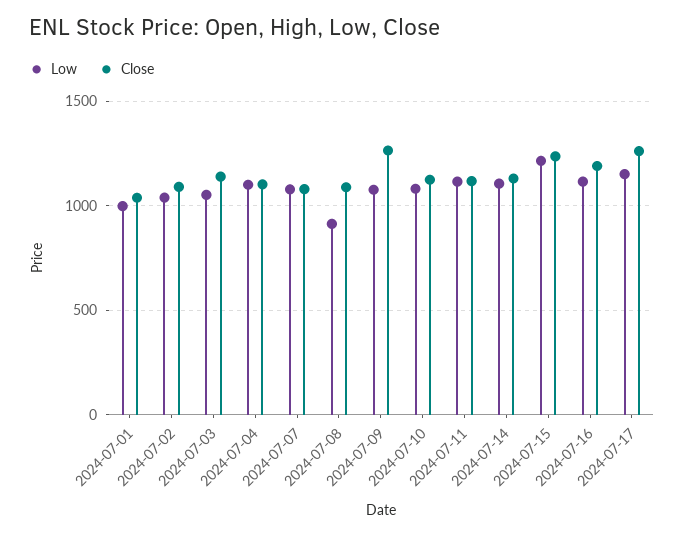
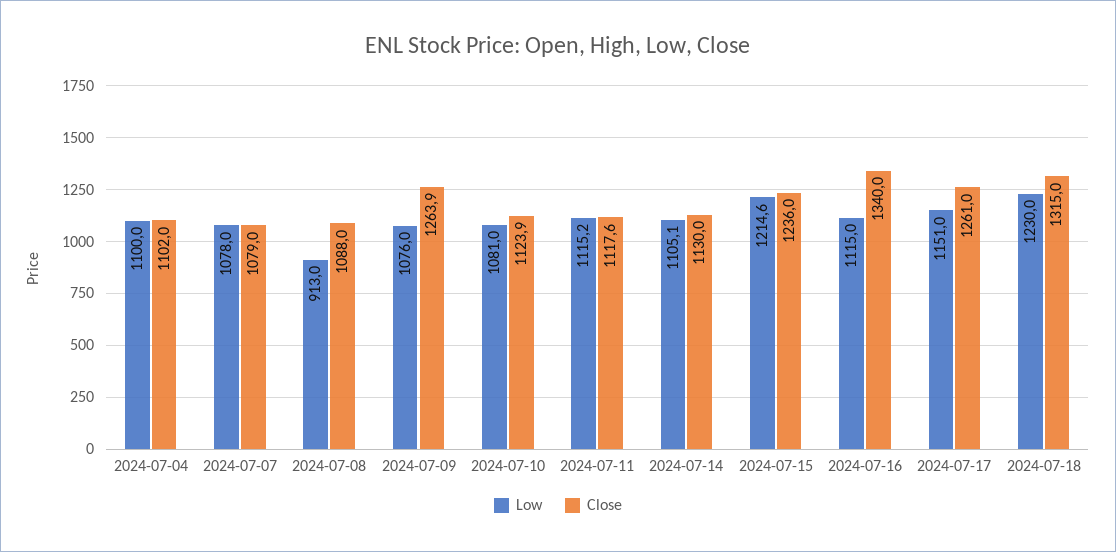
Low, 2024-07-01: 1000 -> none
Close, 2024-07-01: 1050 -> none
Low, 2024-07-02: 1050 -> none
Close, 2024-07-02: 1100 -> none
Low, 2024-07-03: 1050 -> none
Close, 2024-07-03: 1150 -> none
Close, 2024-07-16: 1200 -> 1340
Low, 2024-07-18: none -> 1230
Close, 2024-07-18: none -> 1315

